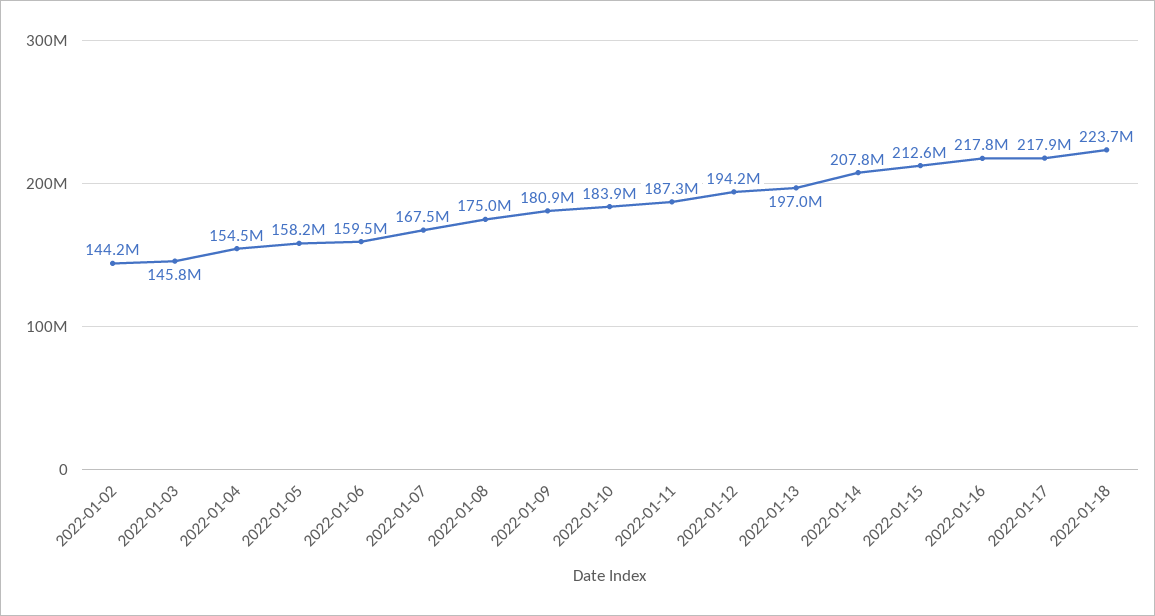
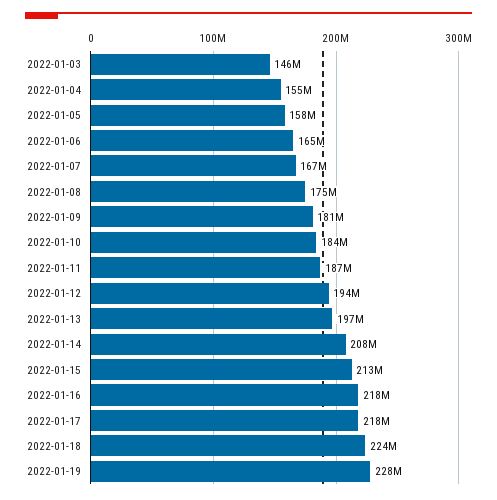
2022-01-02: 144200000 -> none
2022-01-06: 159500000 -> 165000000
2022-01-19: none -> 228000000

